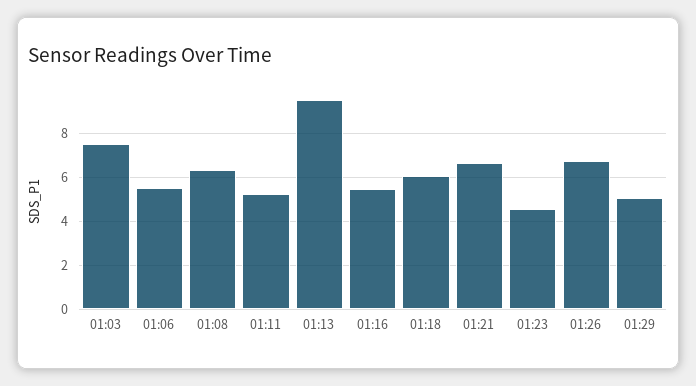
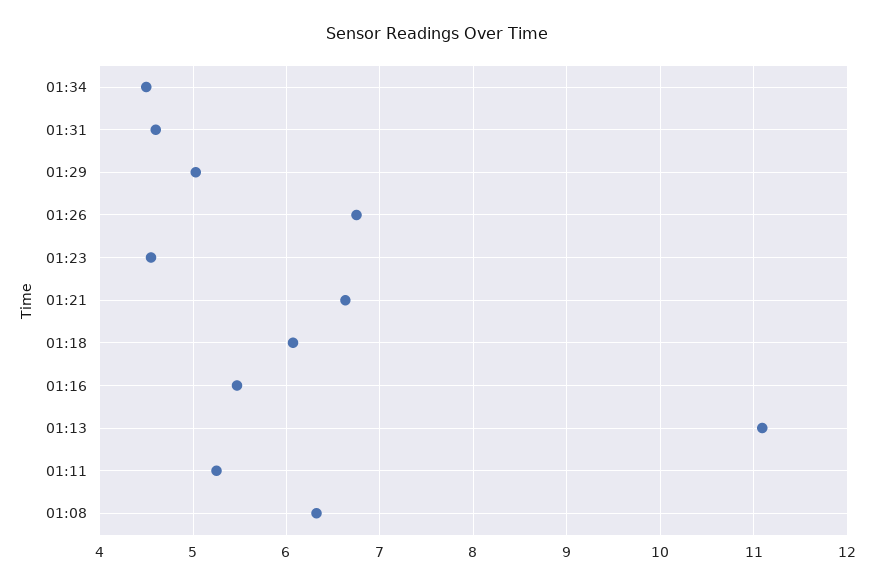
01:03: 7.5 -> none
01:06: 5.5 -> none
01:13: 9.5 -> 11.1
01:34: none -> 4.5
01:31: none -> 4.6

